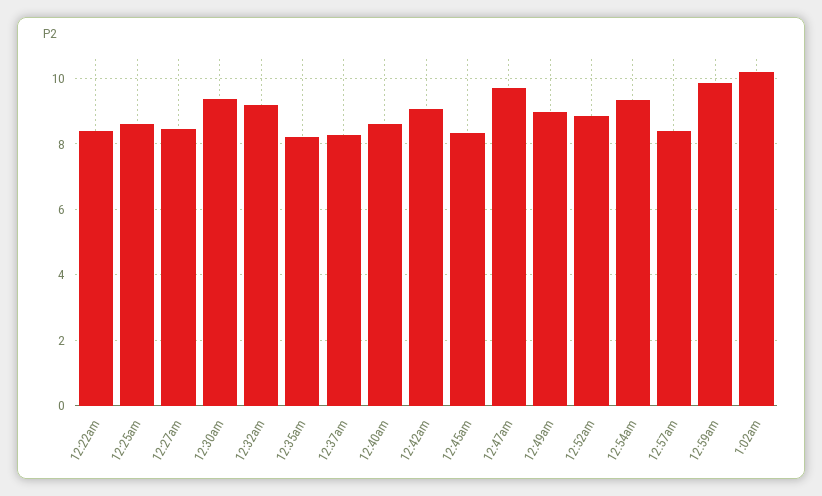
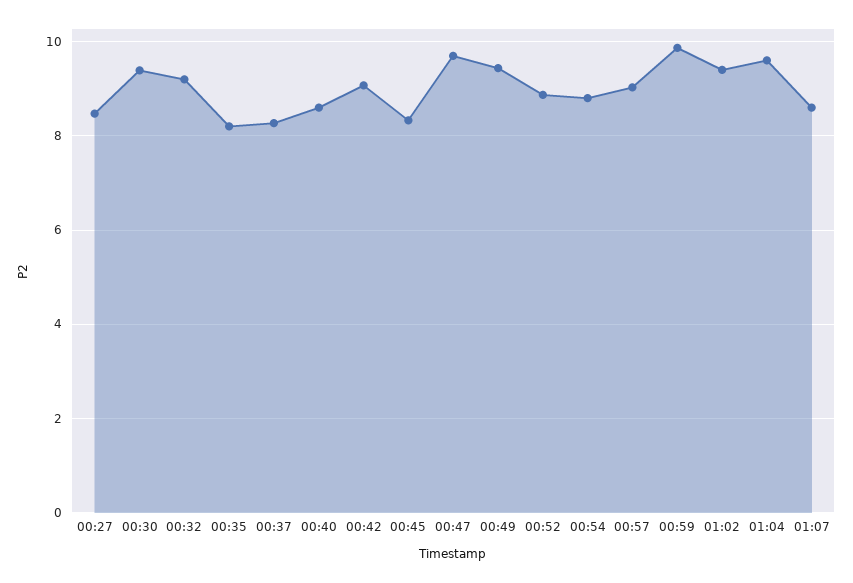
12:22am: 8.4 -> none
12:25am: 8.6 -> none
12:49am: 9 -> 9.4
12:54am: 9.4 -> 8.8
12:57am: 8.4 -> 9
1:02am: 10.2 -> 9.4
01:04: none -> 9.6
01:07: none -> 8.6

